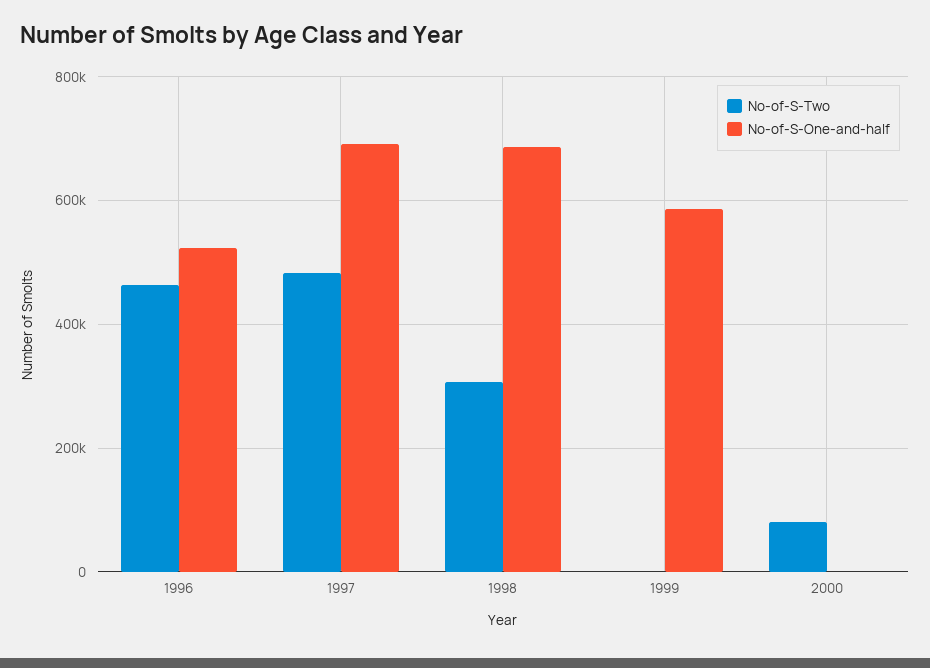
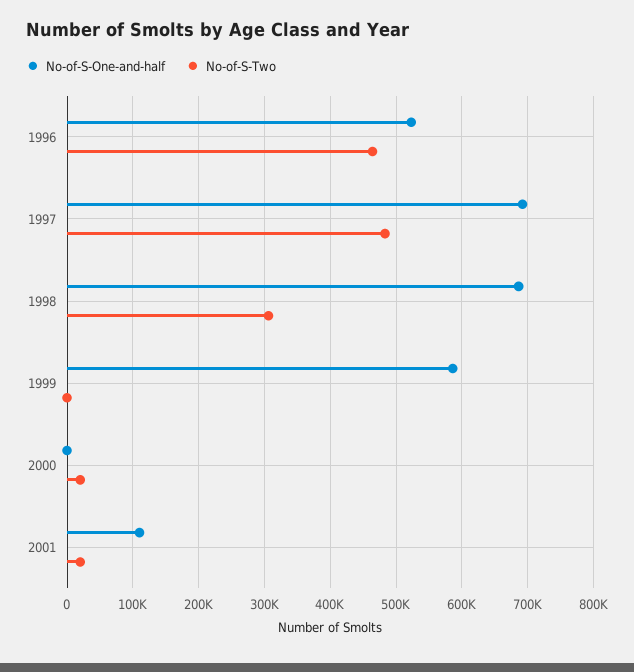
No-of-S-Two, 2000: 80000 -> 20000
No-of-S-One-and-half, 2001: none -> 110000
No-of-S-Two, 2001: none -> 20000

